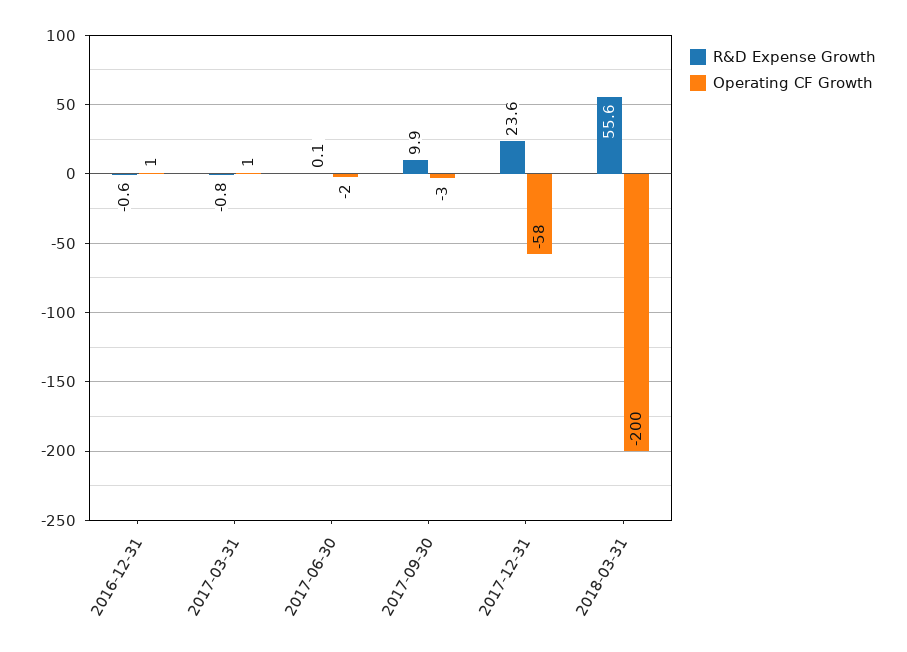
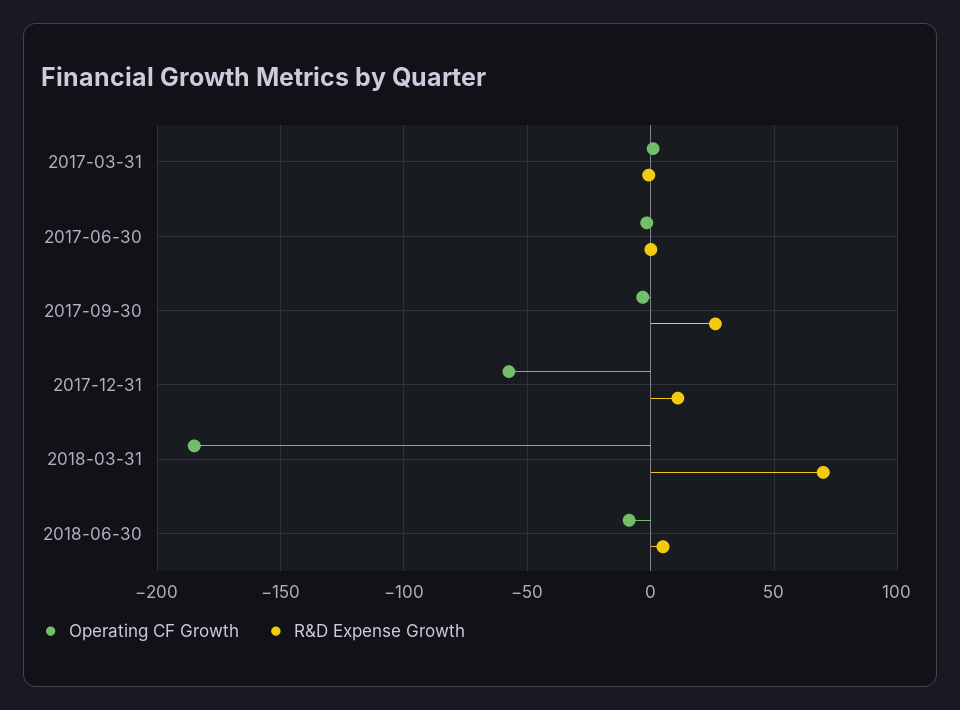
R&D Expense Growth, 2016-12-31: -0.6 -> none
Operating CF Growth, 2016-12-31: 1 -> none
R&D Expense Growth, 2017-09-30: 9.9 -> 25
R&D Expense Growth, 2017-12-31: 23.6 -> 10
R&D Expense Growth, 2018-03-31: 55.6 -> 70
Operating CF Growth, 2018-03-31: -200 -> -185
Operating CF Growth, 2018-06-30: none -> -10
R&D Expense Growth, 2018-06-30: none -> 5

